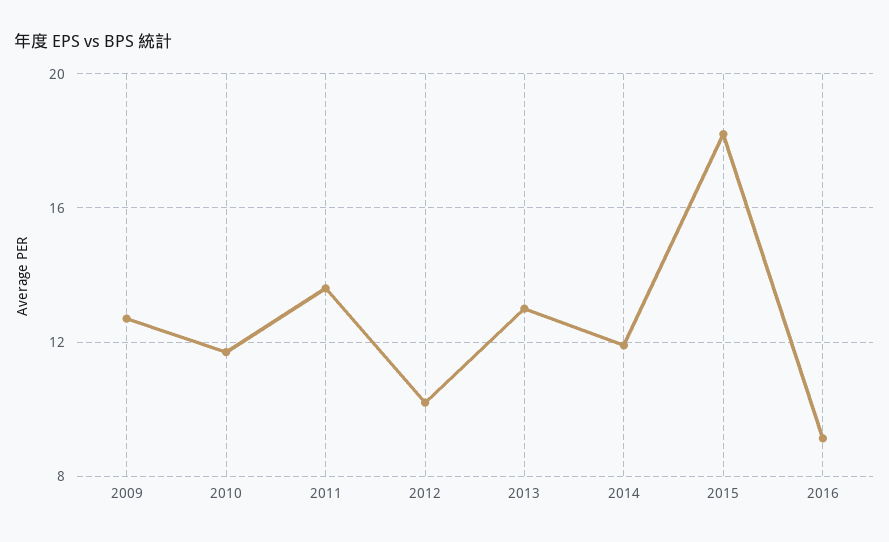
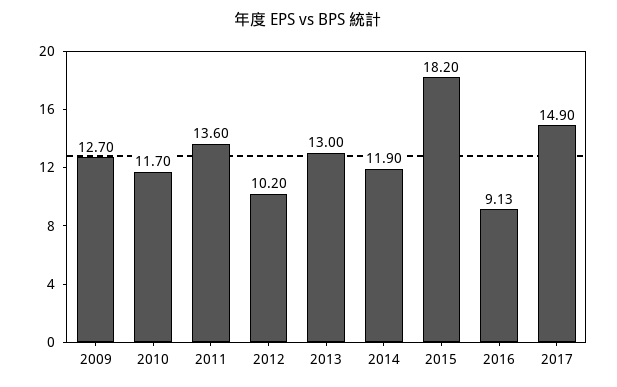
2017: none -> 14.9

